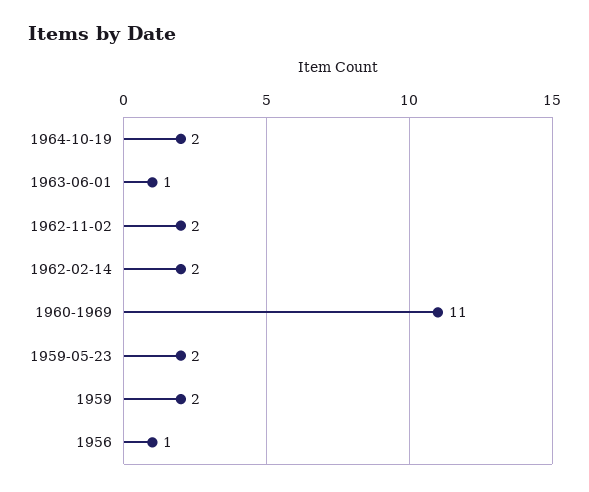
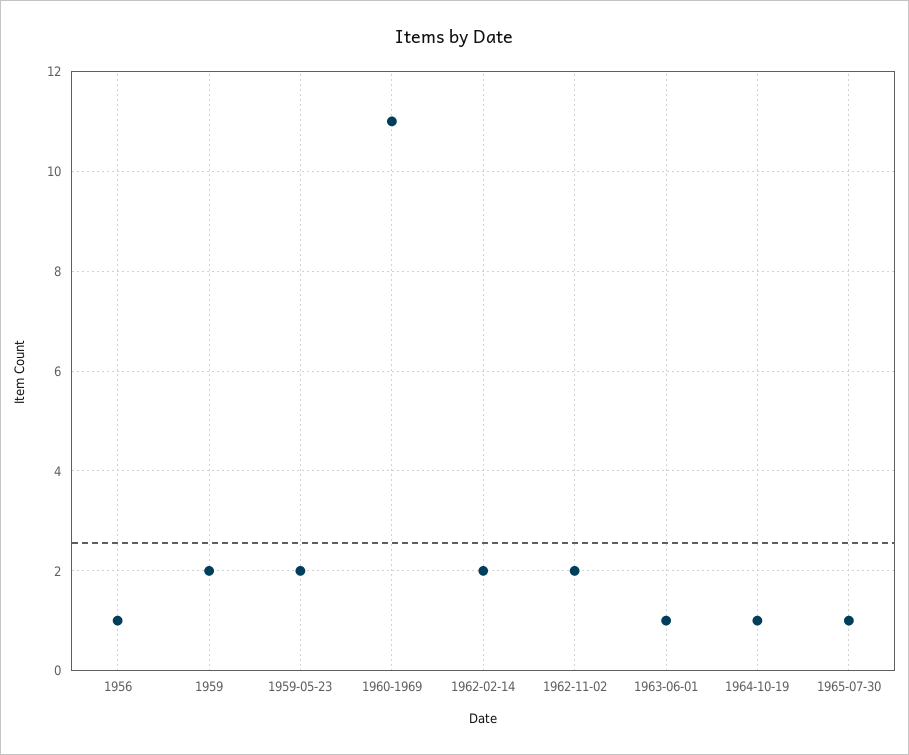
1964-10-19: 2 -> 1
1965-07-30: none -> 1

